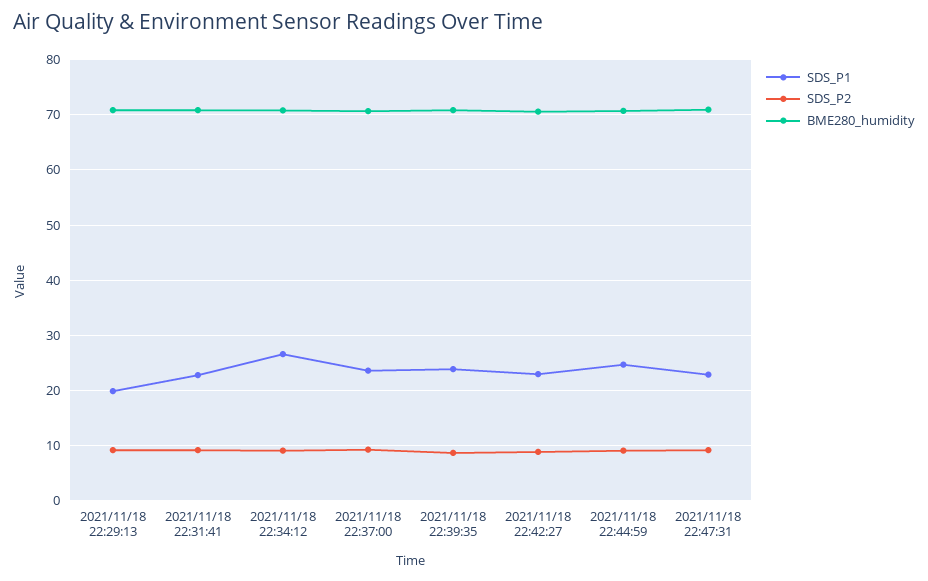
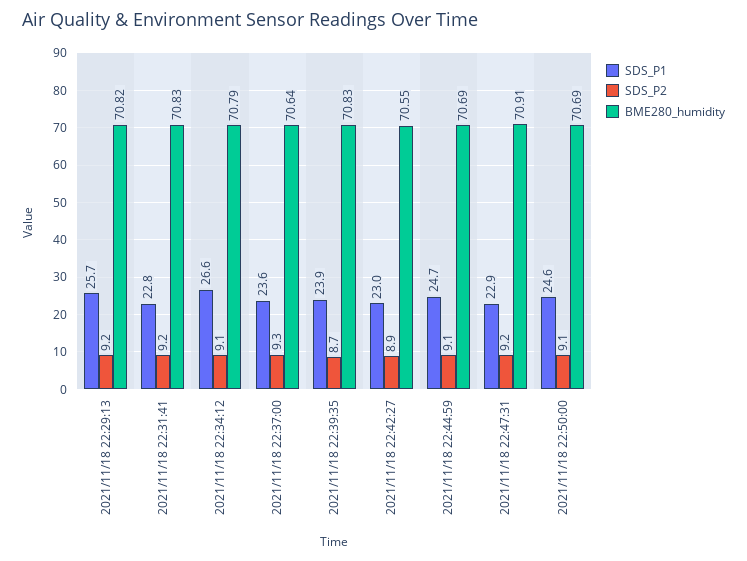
SDS_P1, 2021/11/18 22:29:13: 20 -> 25.7
SDS_P1, 2021/11/18 22:50:00: none -> 24.6
SDS_P2, 2021/11/18 22:50:00: none -> 9.1
BME280_humidity, 2021/11/18 22:50:00: none -> 70.69

